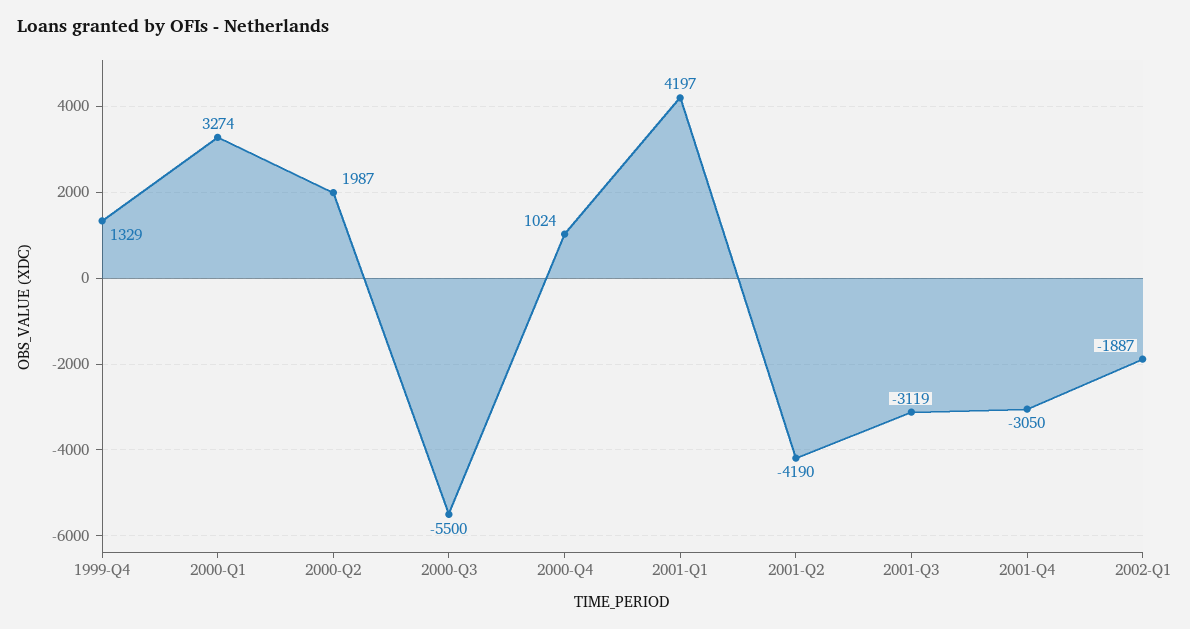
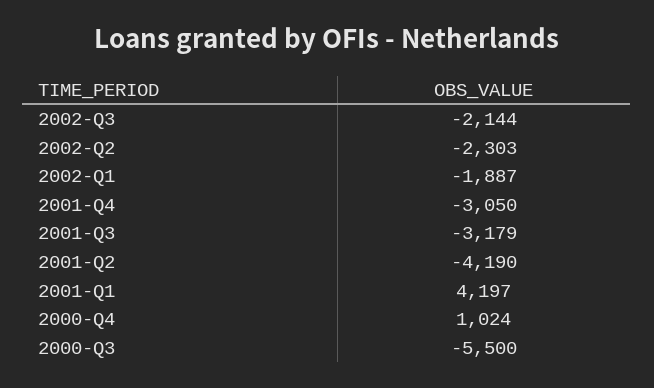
1999-Q4: 1329 -> none
2000-Q1: 3274 -> none
2000-Q2: 1987 -> none
2001-Q3: -3119 -> -3179
2002-Q3: none -> -2144
2002-Q2: none -> -2303

